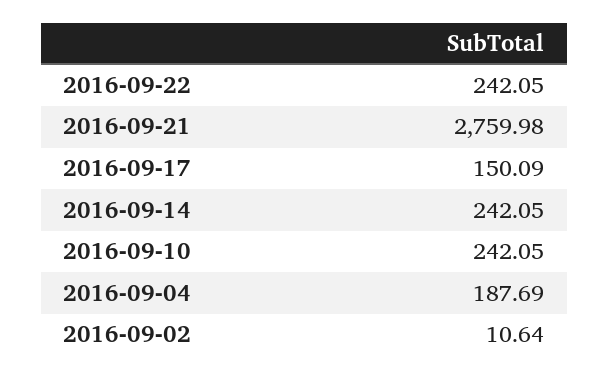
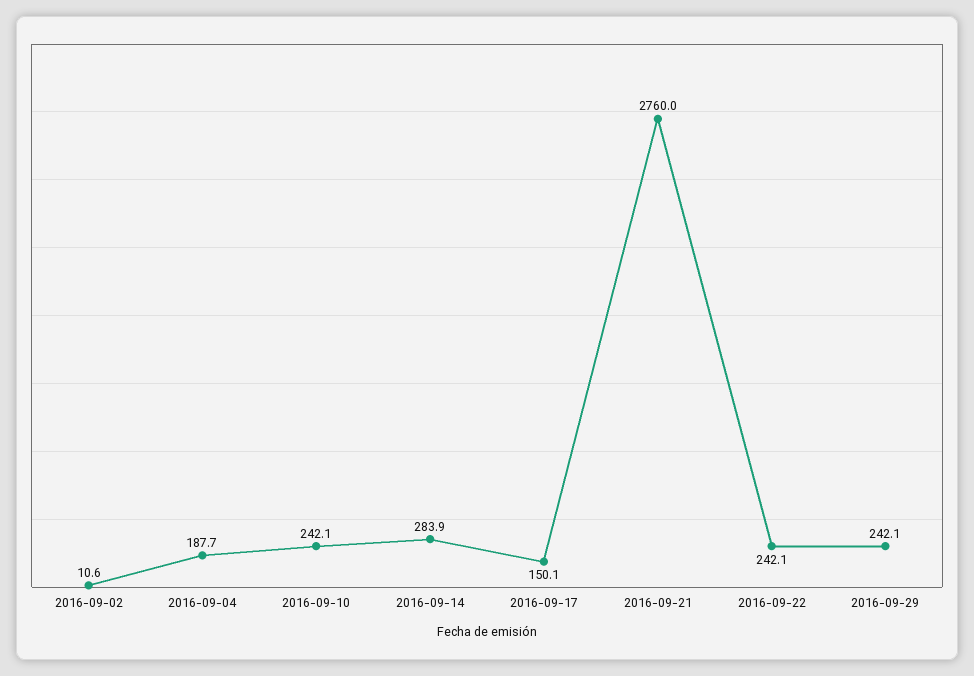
2016-09-14: 242.05 -> 283.9
2016-09-29: none -> 242.1

